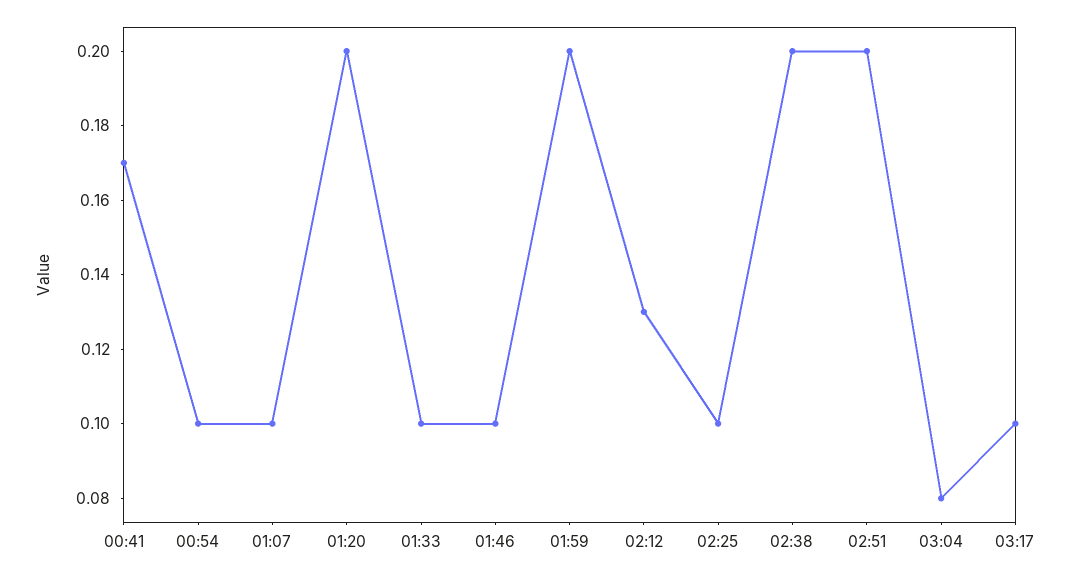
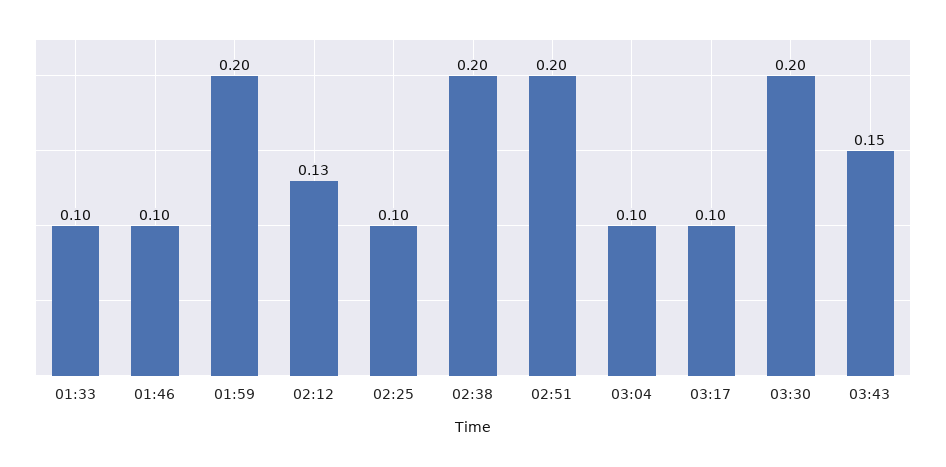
00:41: 0.17 -> none
00:54: 0.1 -> none
01:07: 0.1 -> none
01:20: 0.2 -> none
03:04: 0.08 -> 0.1
03:30: none -> 0.2
03:43: none -> 0.15

